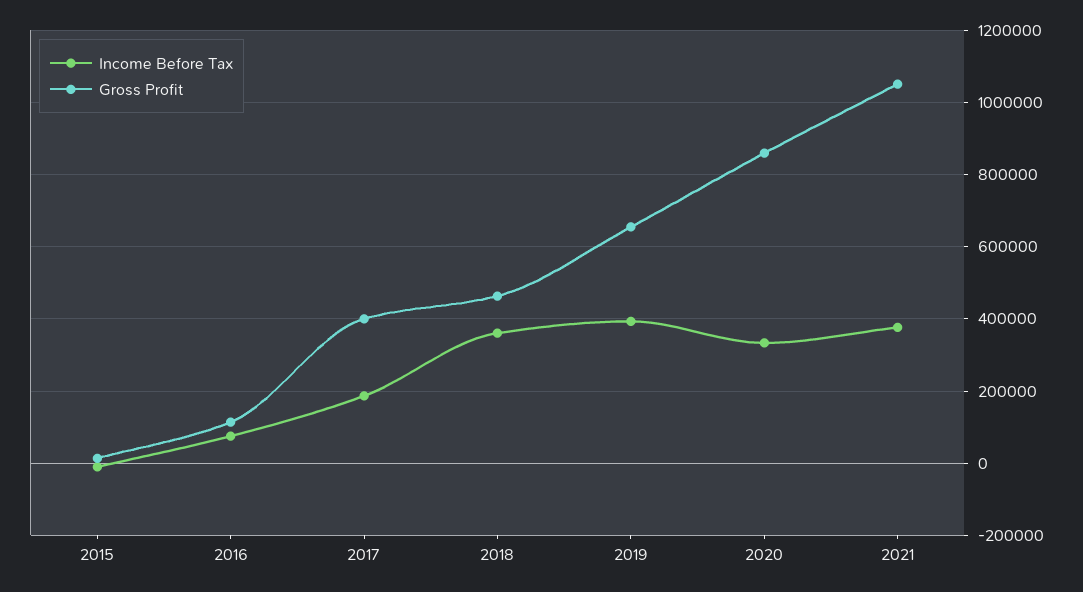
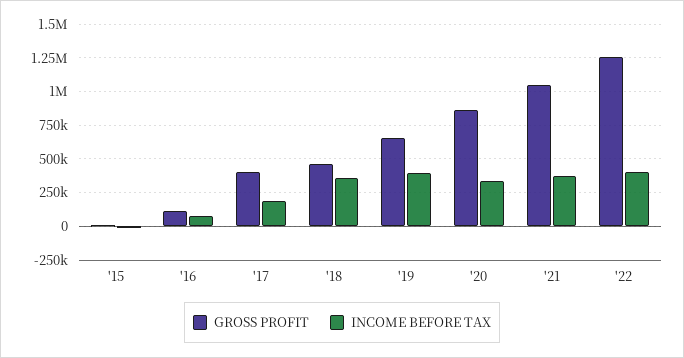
Gross Profit, '22: none -> 1250000
Income Before Tax, '22: none -> 400000

